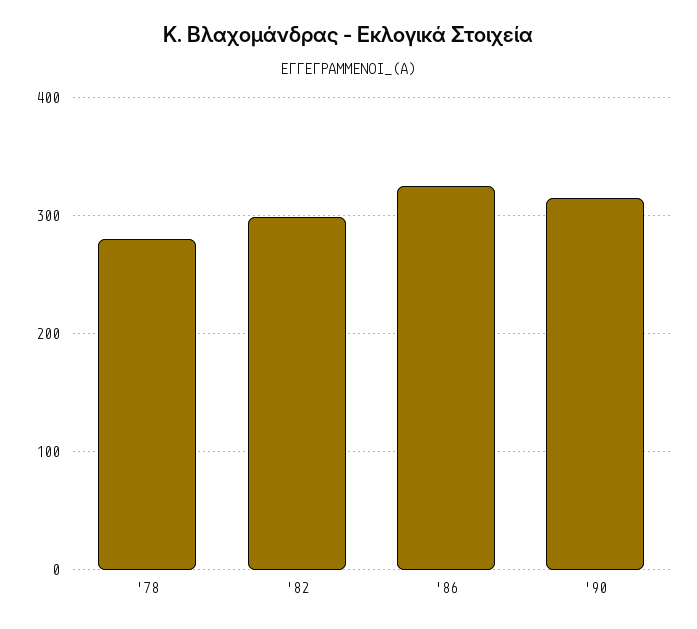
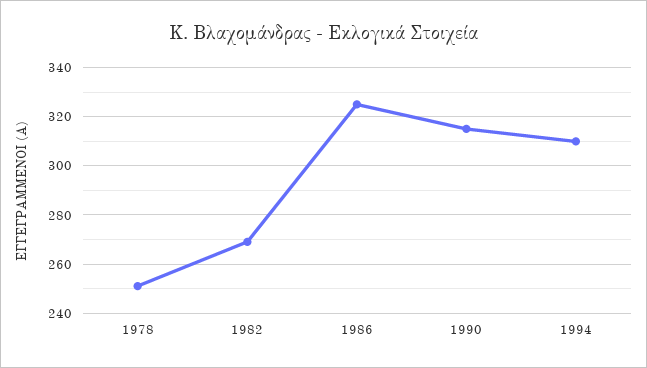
'78: 280 -> 250
'82: 300 -> 270
1994: none -> 310

